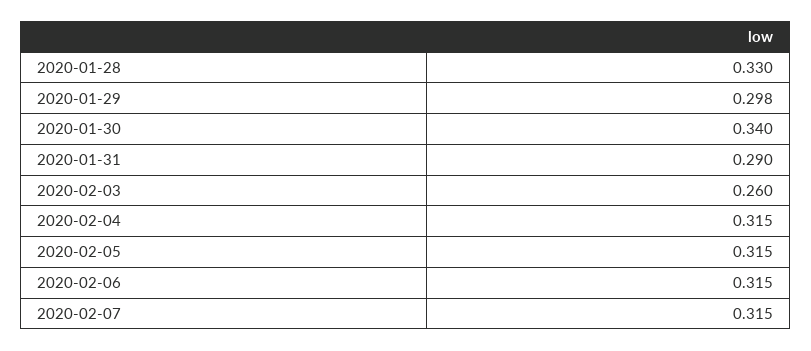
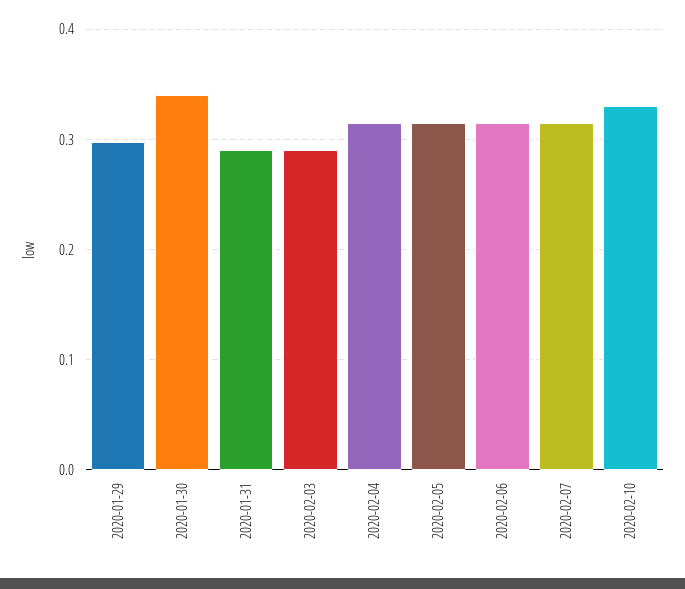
2020-01-28: 0.33 -> none
2020-02-03: 0.26 -> 0.29
2020-02-10: none -> 0.33

